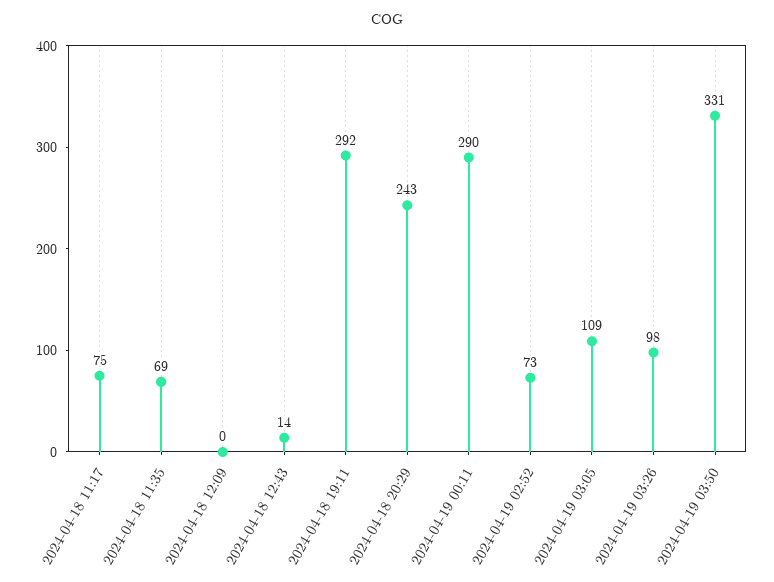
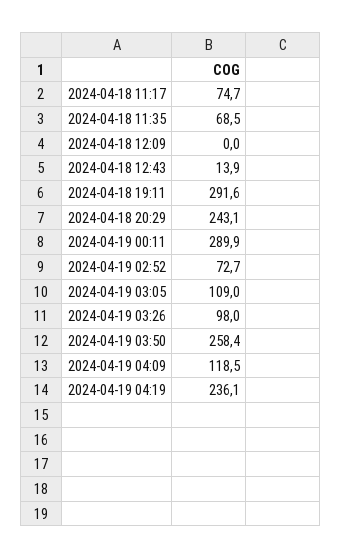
2024-04-19 03:50: 331 -> 258.4
2024-04-19 04:09: none -> 118.5
2024-04-19 04:19: none -> 236.1

